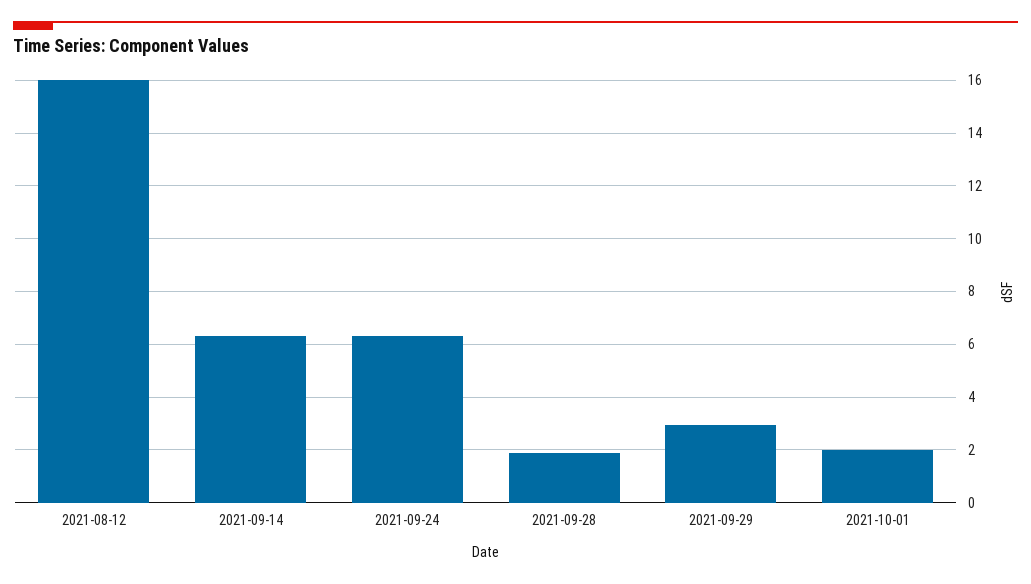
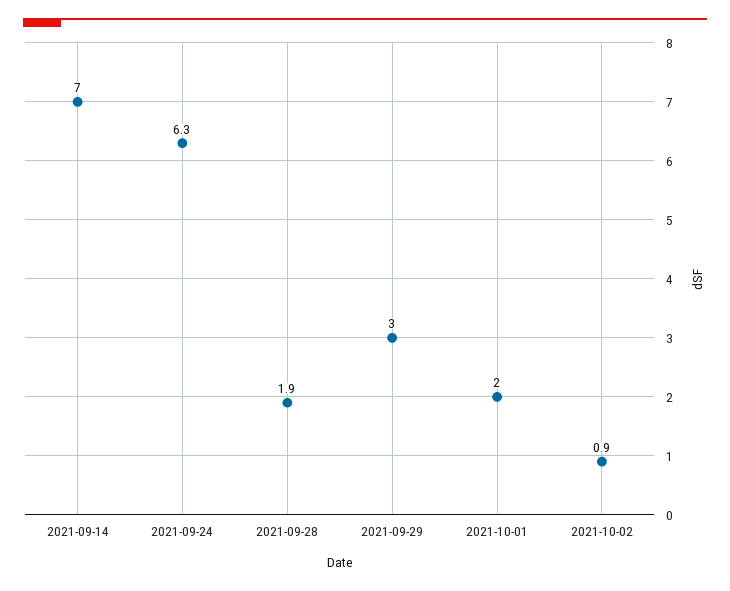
2021-08-12: 16 -> none
2021-09-14: 6.25 -> 7
2021-10-02: none -> 0.9

